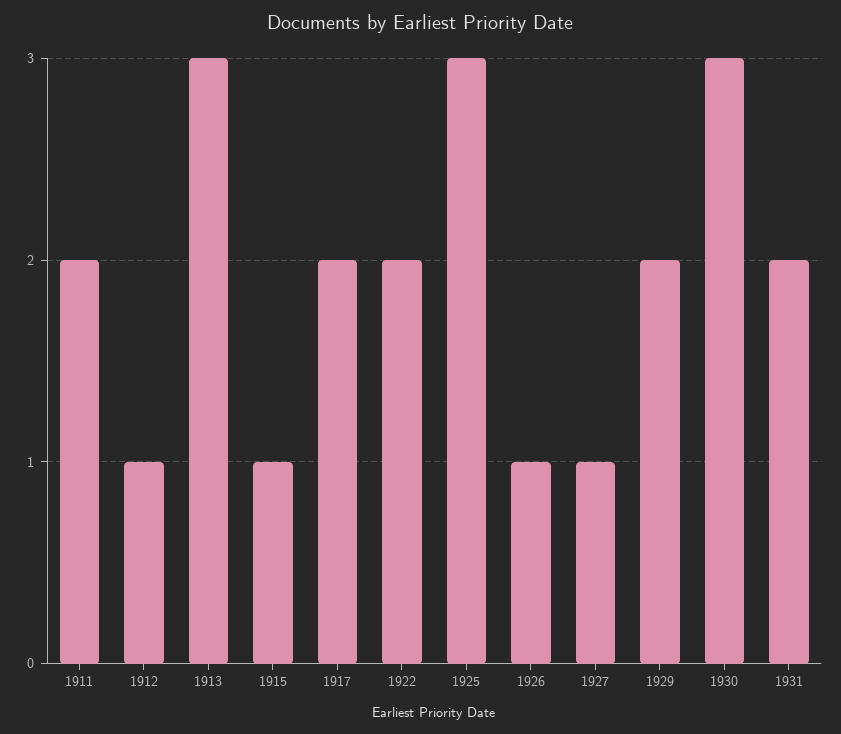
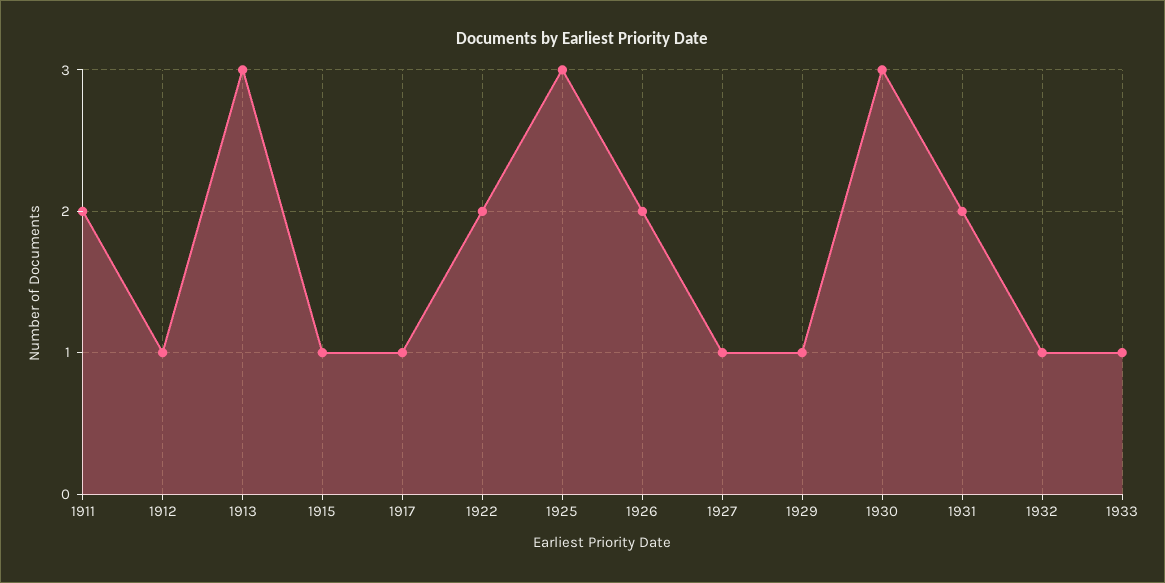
1917: 2 -> 1
1926: 1 -> 2
1929: 2 -> 1
1932: none -> 1
1933: none -> 1

